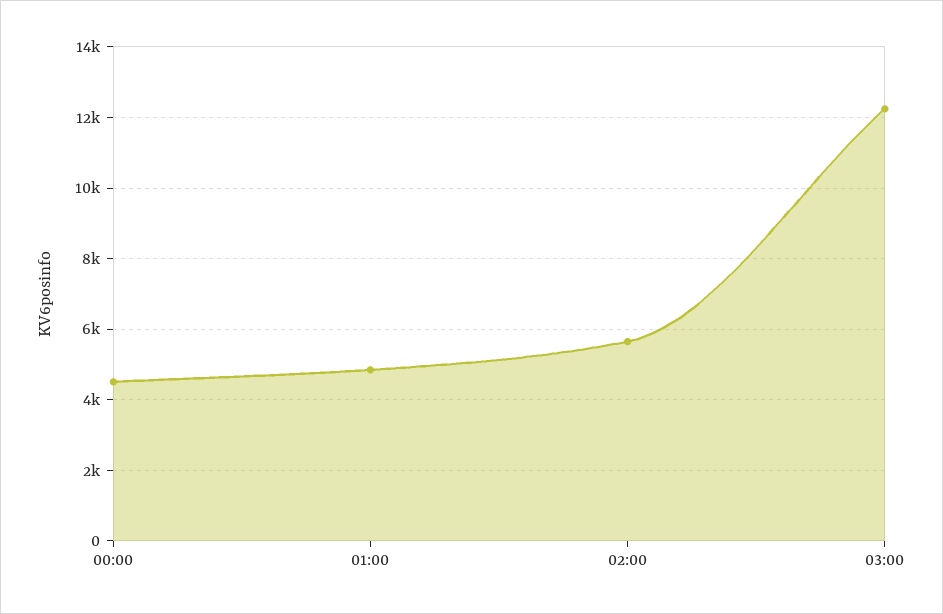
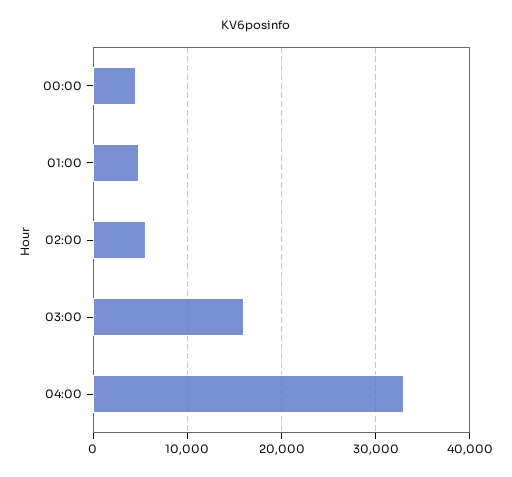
03:00: 12200 -> 16000
04:00: none -> 33000

